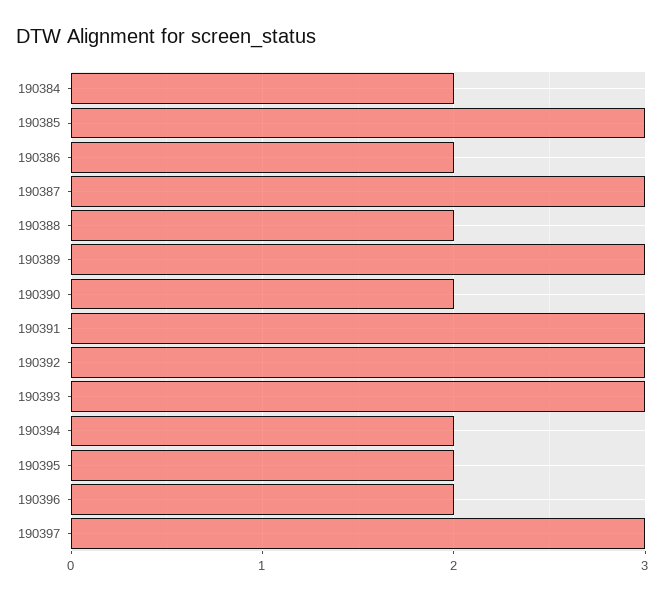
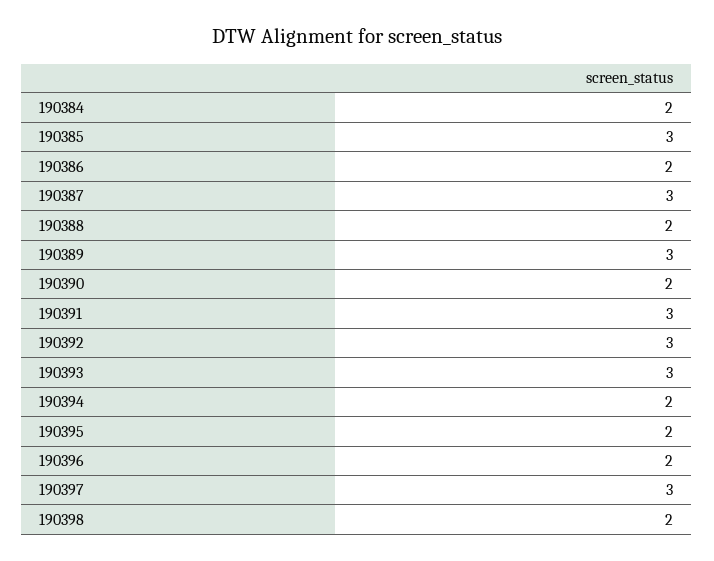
190398: none -> 2

